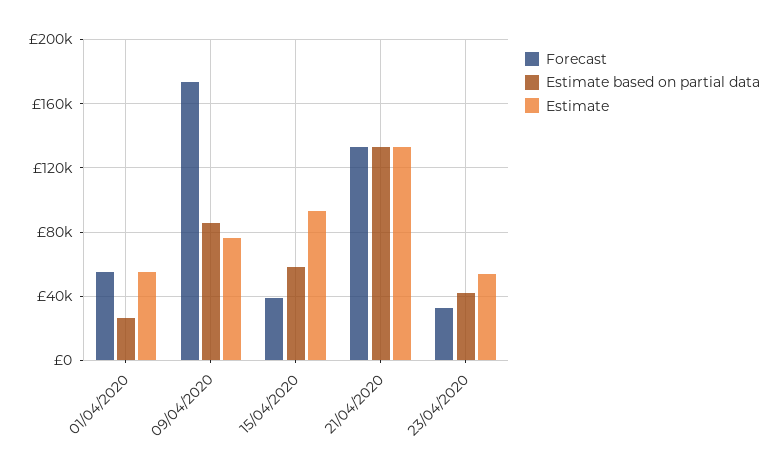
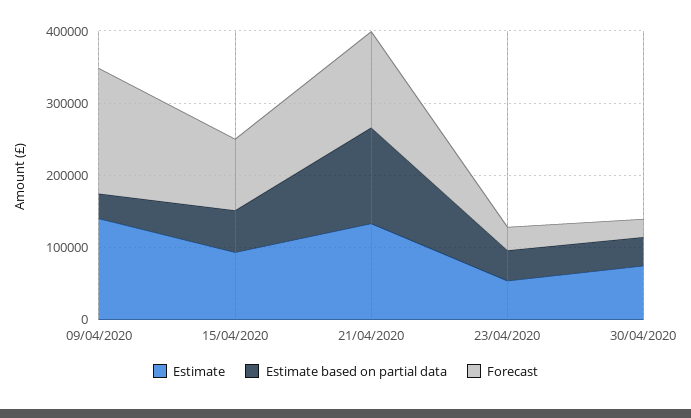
Forecast, 01/04/2020: 55000 -> none
Estimate based on partial data, 01/04/2020: 25000 -> none
Estimate, 01/04/2020: 55000 -> none
Estimate based on partial data, 09/04/2020: 85000 -> 40000
Estimate, 09/04/2020: 75000 -> 140000
Forecast, 15/04/2020: 40000 -> 100000
Estimate, 30/04/2020: none -> 80000
Estimate based on partial data, 30/04/2020: none -> 40000
Forecast, 30/04/2020: none -> 20000

